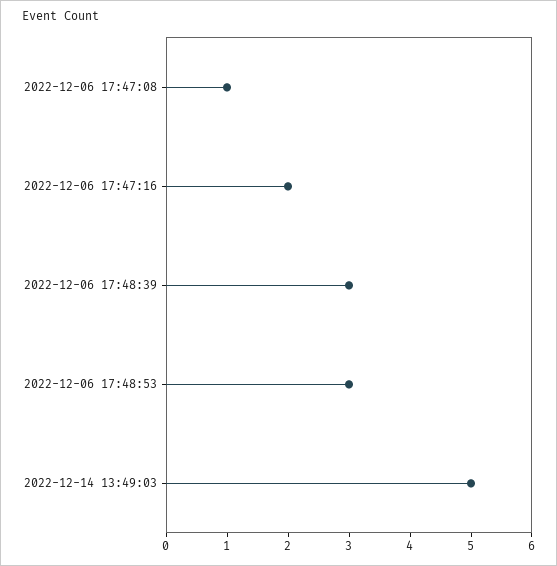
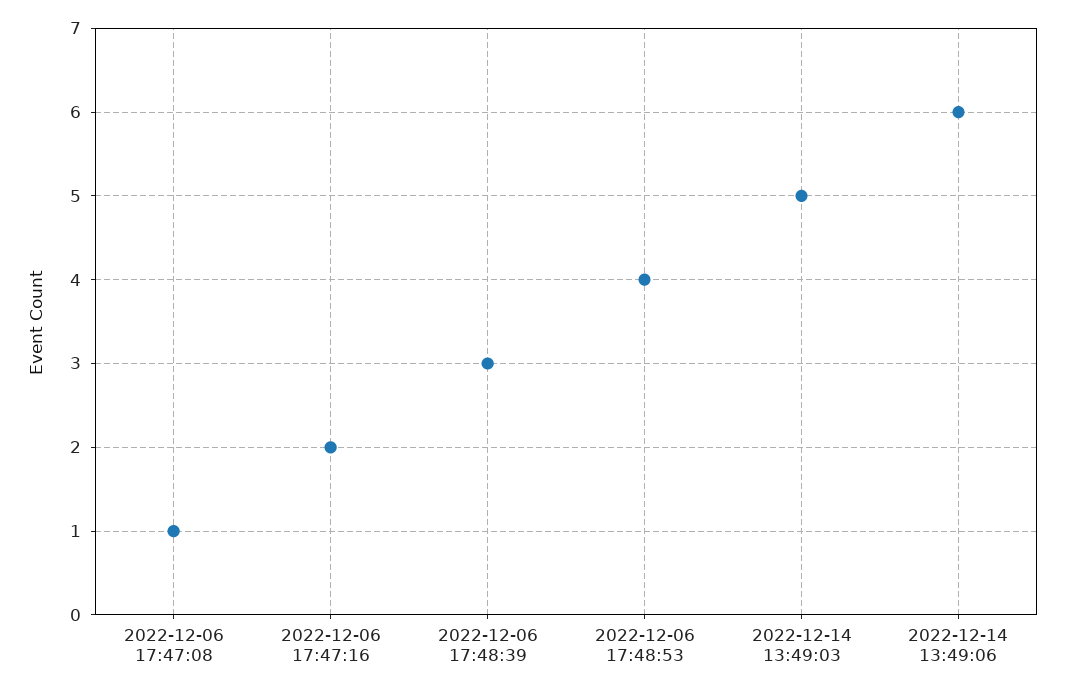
2022-12-06 17:48:53: 3 -> 4
2022-12-14 13:49:06: none -> 6

